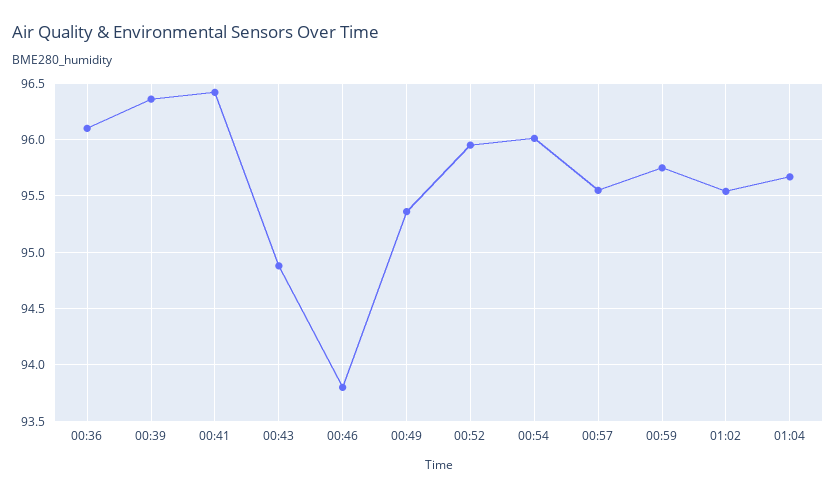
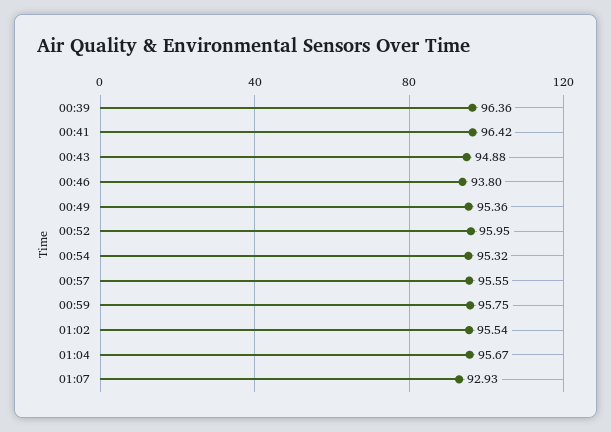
00:36: 96.1 -> none
00:54: 96 -> 95.32
01:07: none -> 92.93

